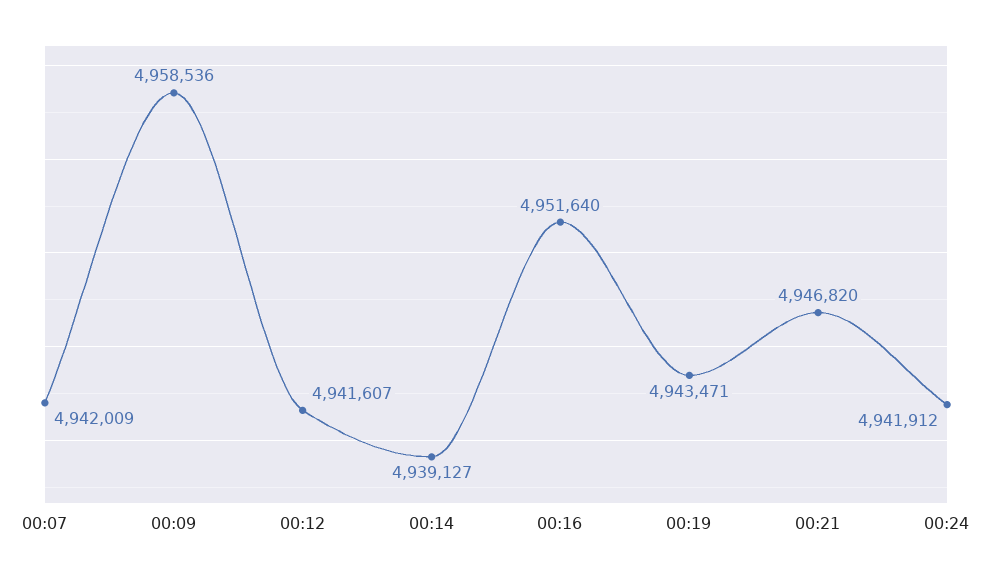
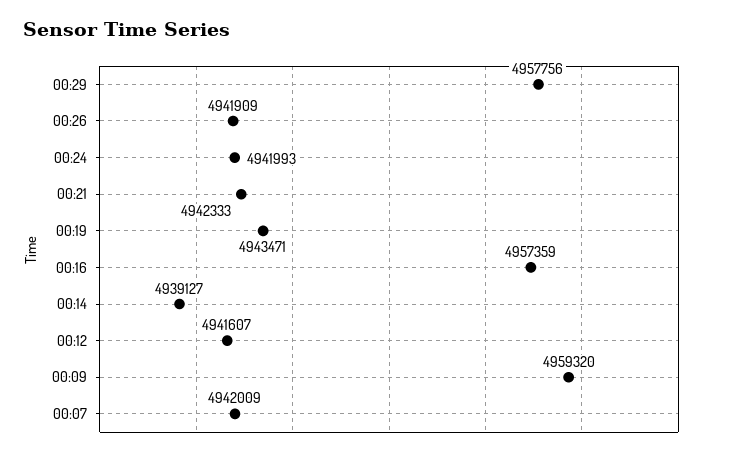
00:09: 4958536 -> 4959320
00:16: 4951640 -> 4957359
00:21: 4946820 -> 4942333
00:24: 4941912 -> 4941993
00:29: none -> 4957756
00:26: none -> 4941909

